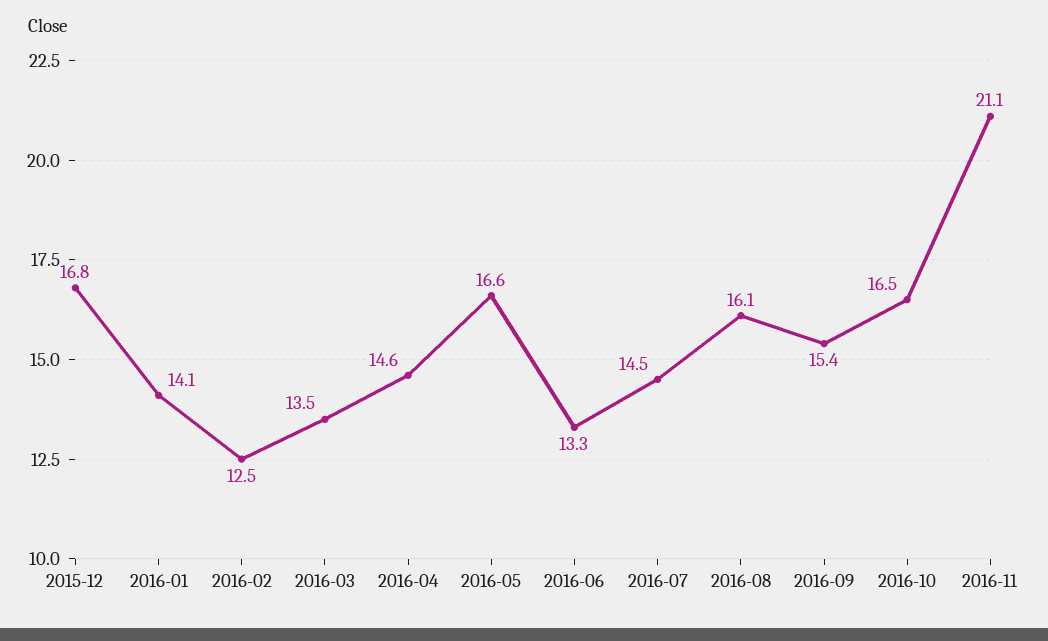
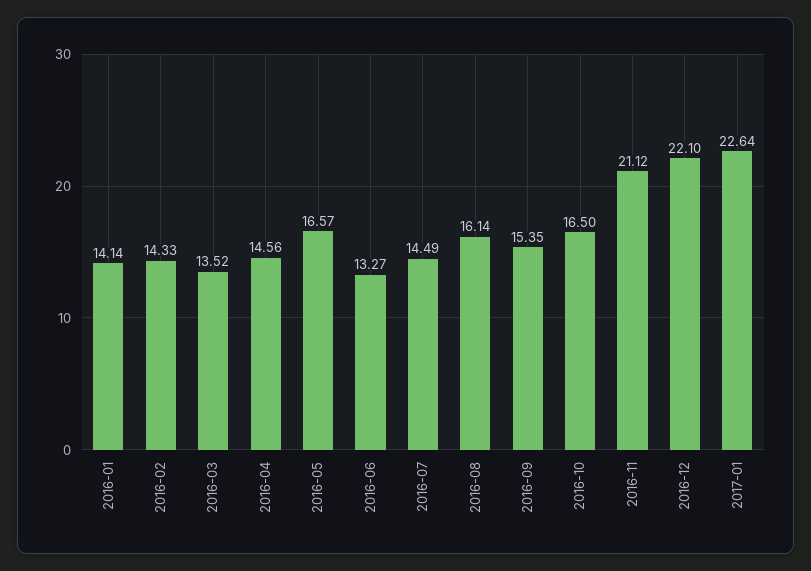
2015-12: 16.8 -> none
2016-02: 12.5 -> 14.33
2016-12: none -> 22.1
2017-01: none -> 22.64

